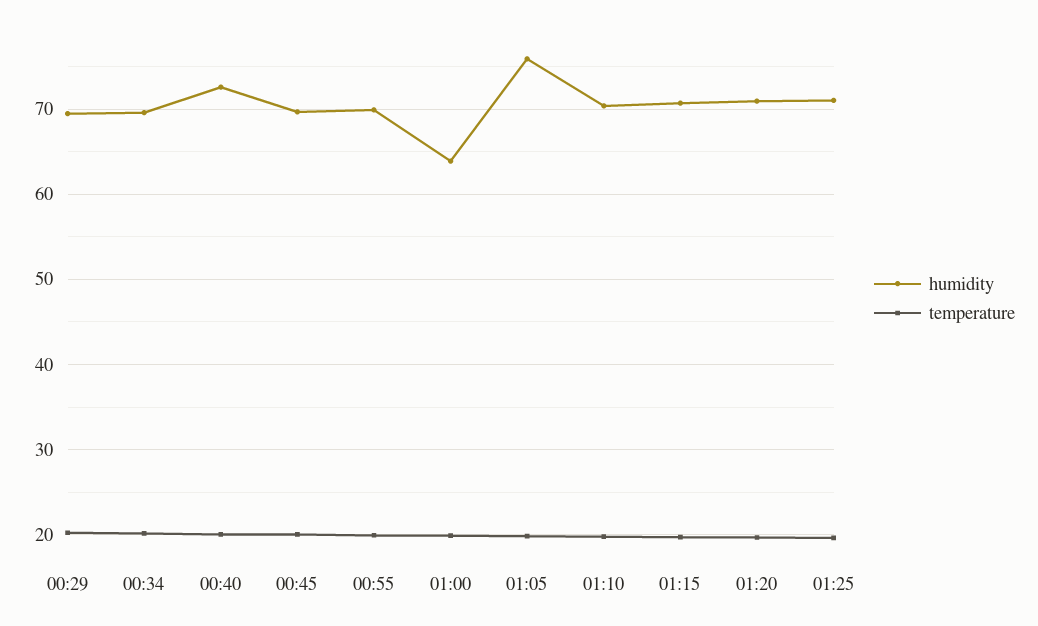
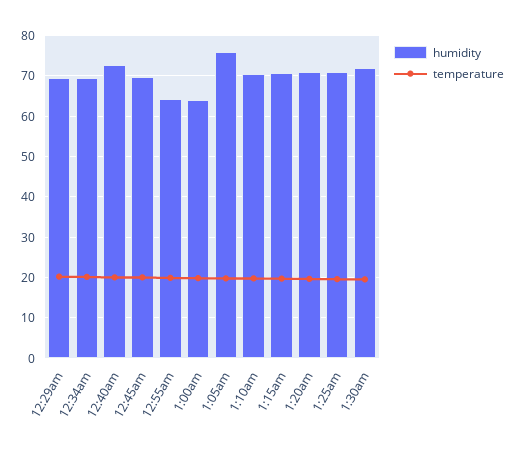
humidity, 00:55: 70 -> 64
humidity, 1:30am: none -> 72
temperature, 1:30am: none -> 20

